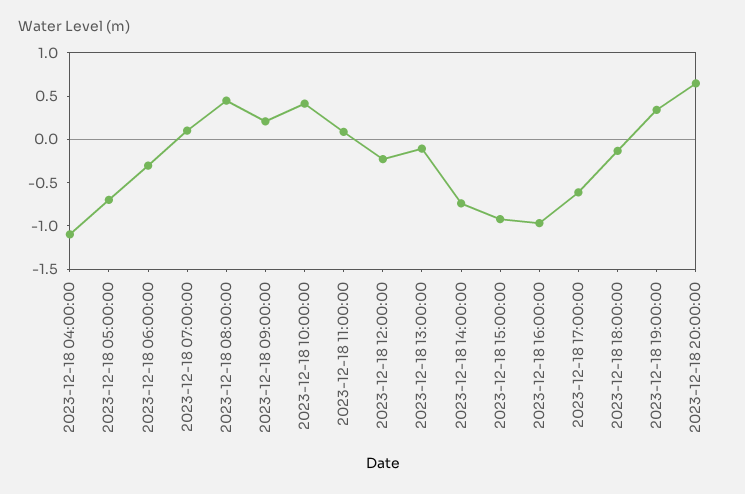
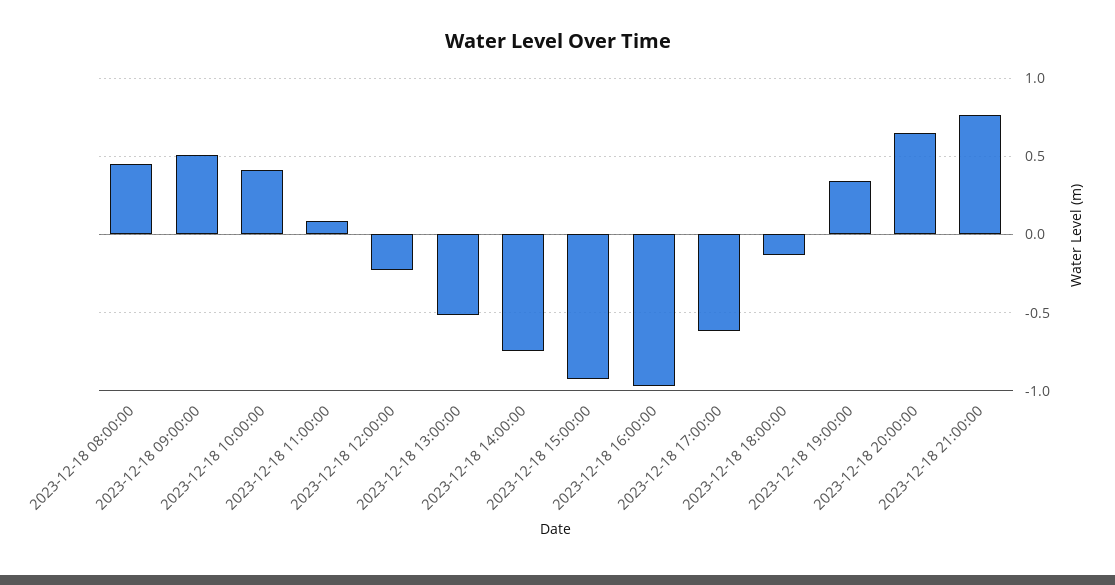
2023-12-18 04:00:00: -1.1 -> none
2023-12-18 05:00:00: -0.7 -> none
2023-12-18 06:00:00: -0.3 -> none
2023-12-18 07:00:00: 0.1 -> none
2023-12-18 09:00:00: 0.2 -> 0.5
2023-12-18 13:00:00: -0.1 -> -0.5
2023-12-18 21:00:00: none -> 0.75

